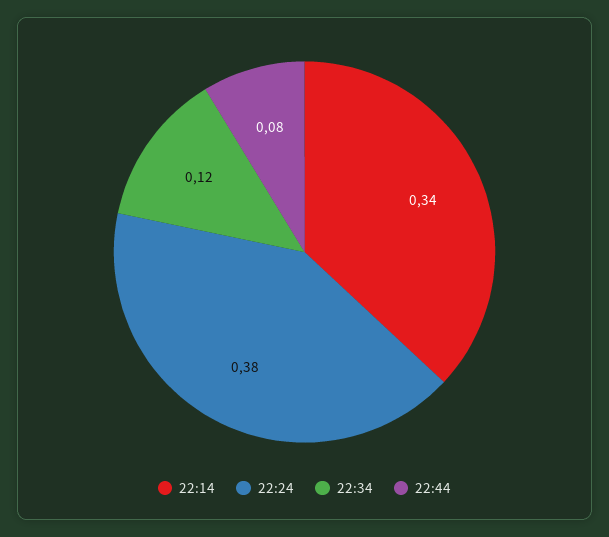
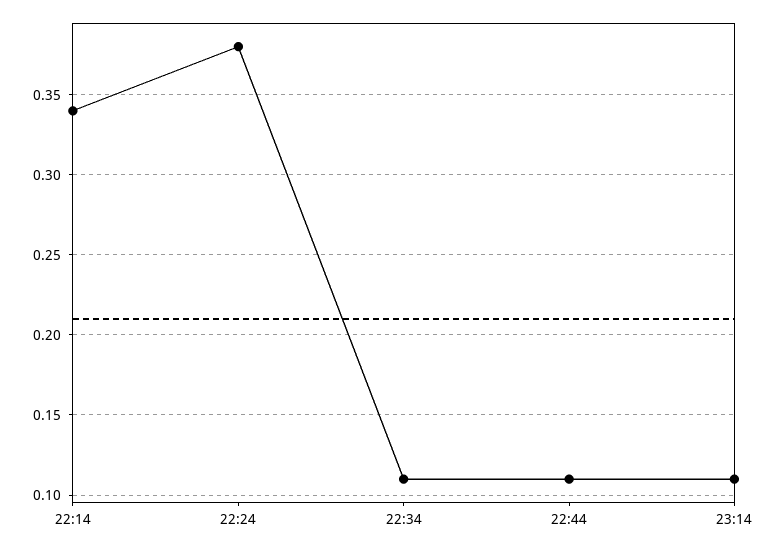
22:34: 0.12 -> 0.11
22:44: 0.08 -> 0.11
23:14: none -> 0.11

